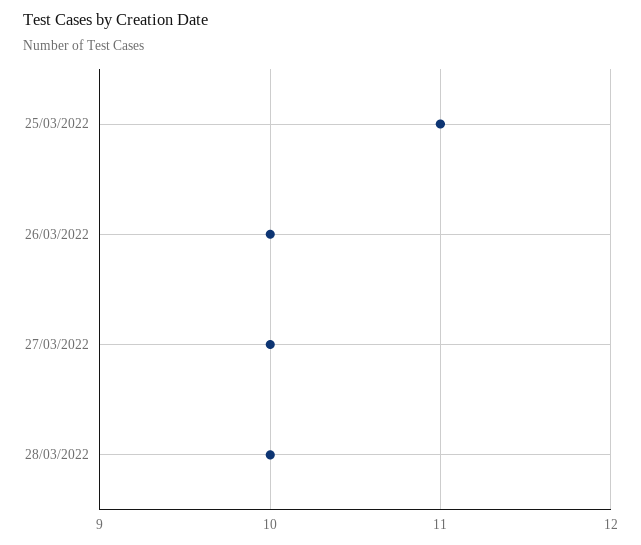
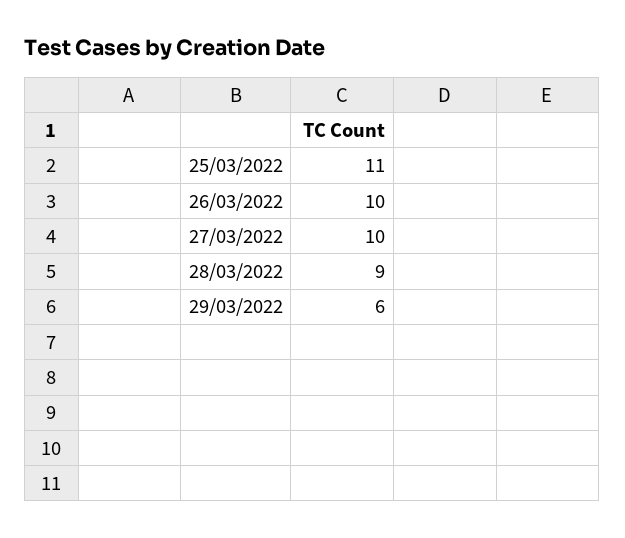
28/03/2022: 10 -> 9
29/03/2022: none -> 6

